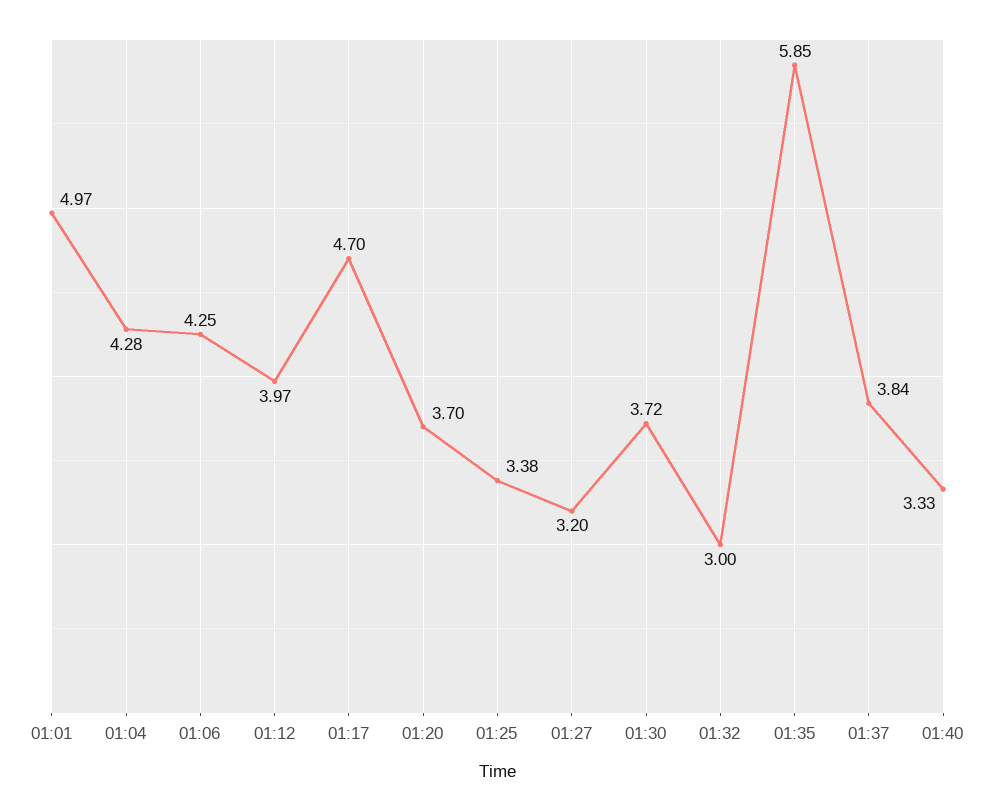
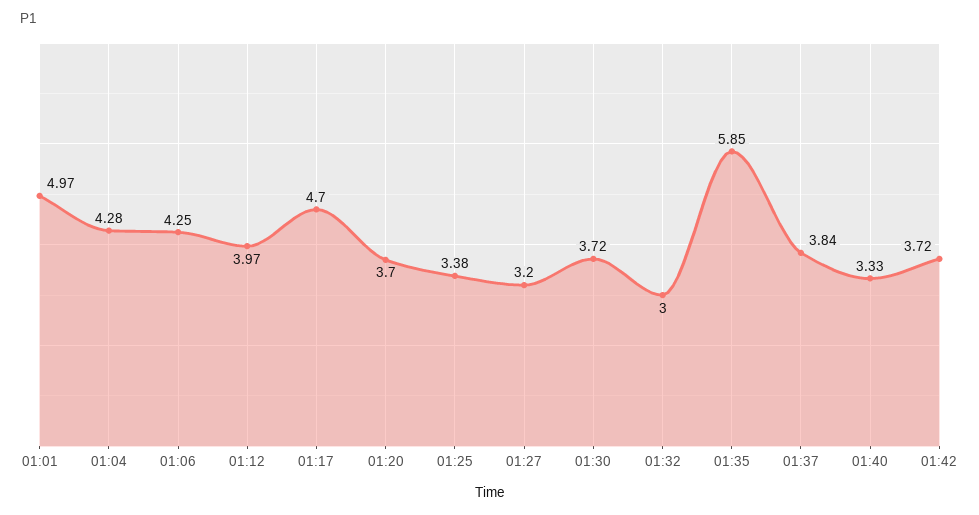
01:42: none -> 3.72

